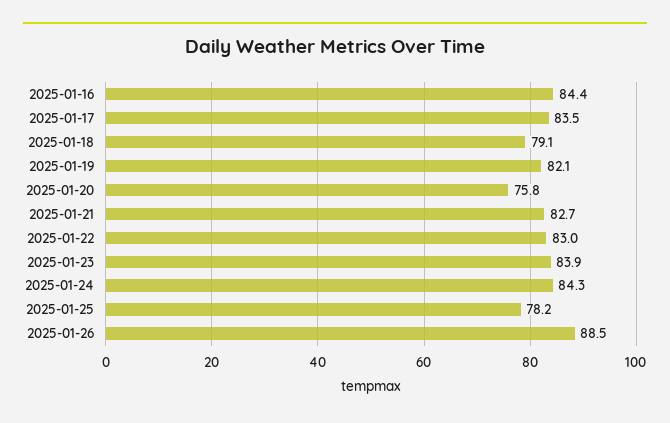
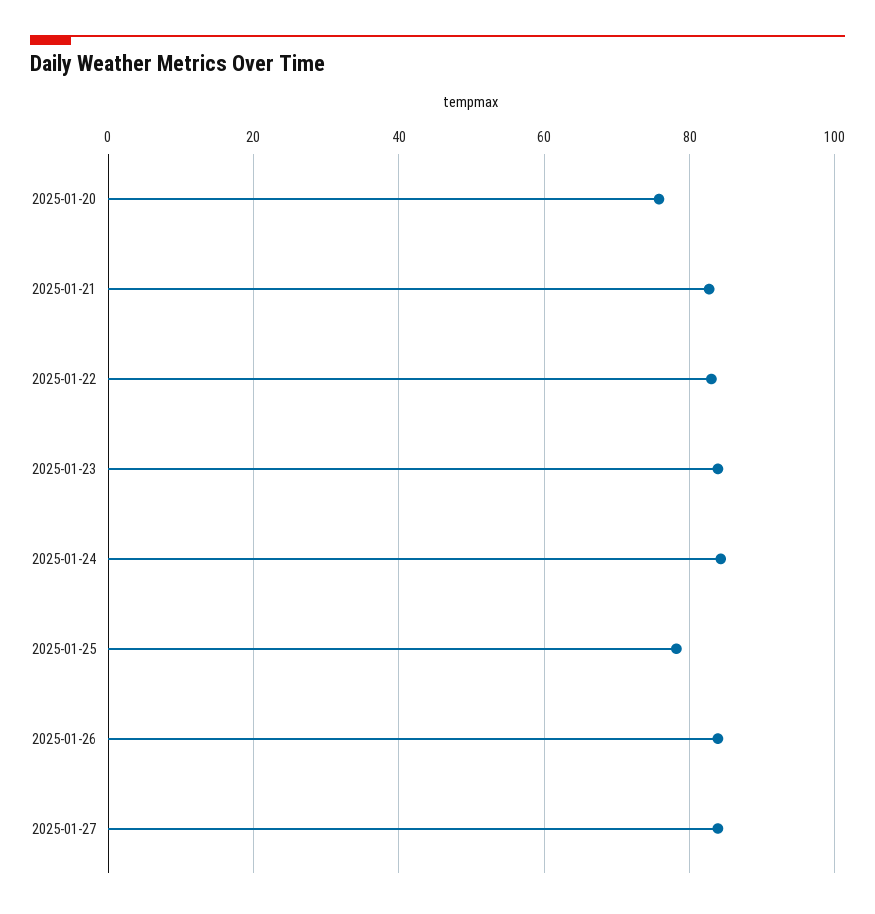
2025-01-16: 84.4 -> none
2025-01-17: 83.5 -> none
2025-01-18: 79.1 -> none
2025-01-19: 82.1 -> none
2025-01-26: 88.5 -> 84
2025-01-27: none -> 84

